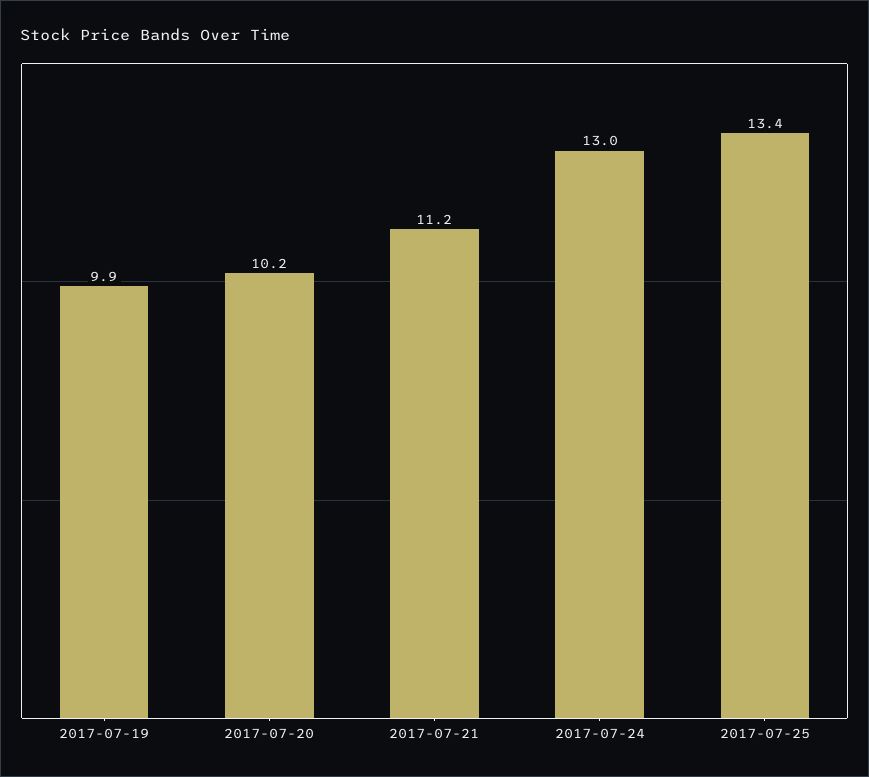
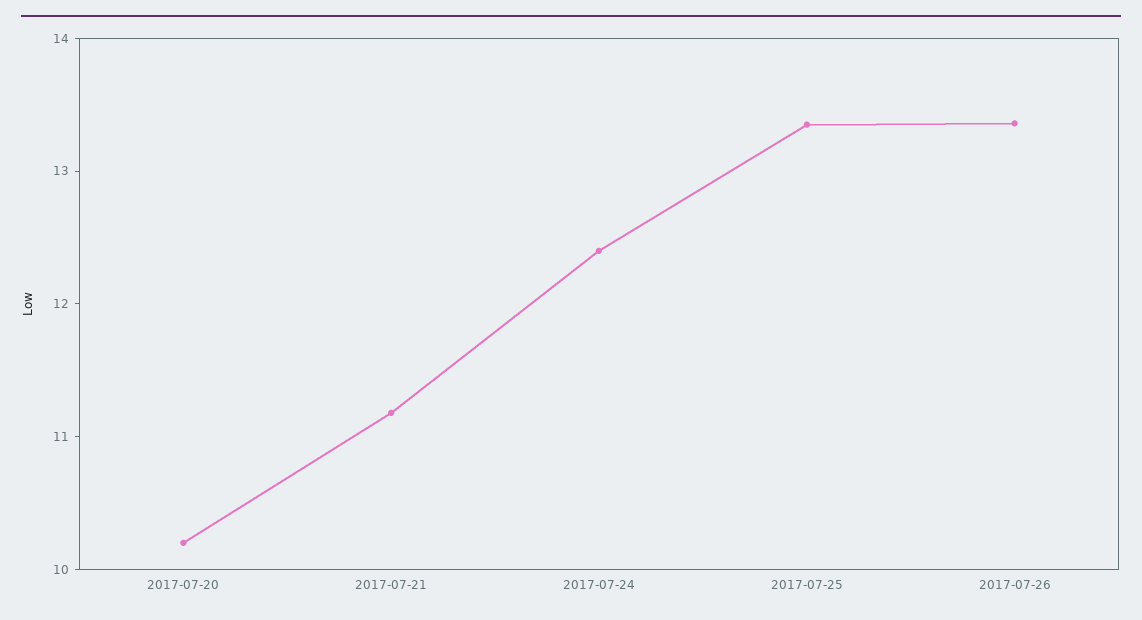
2017-07-19: 9.9 -> none
2017-07-24: 13 -> 12.4
2017-07-26: none -> 13.4

